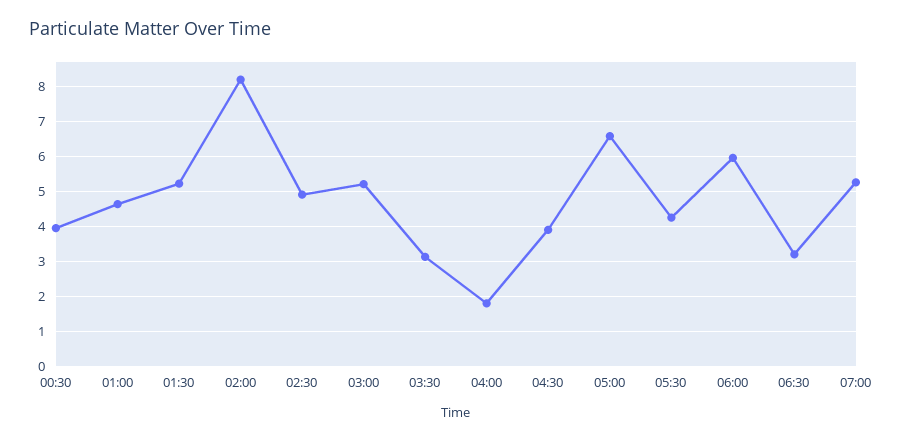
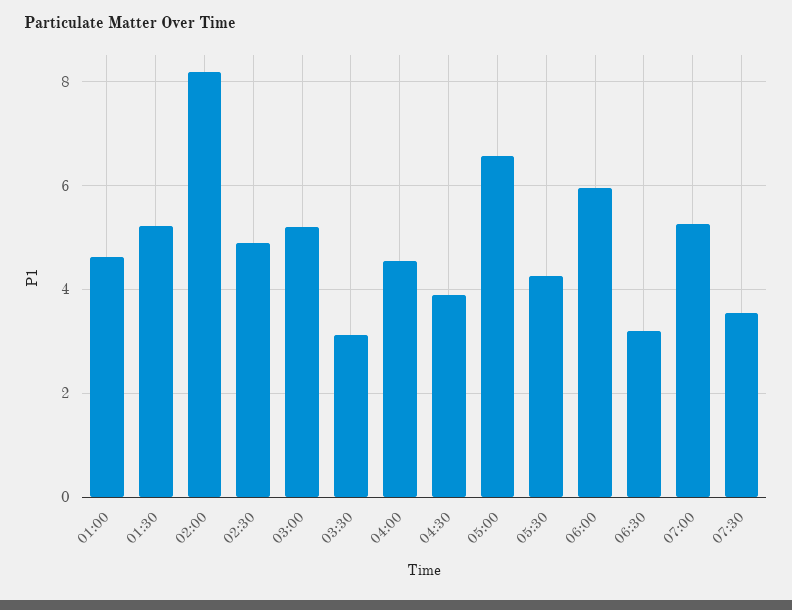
00:30: 4 -> none
04:00: 1.8 -> 4.6
07:30: none -> 3.6

